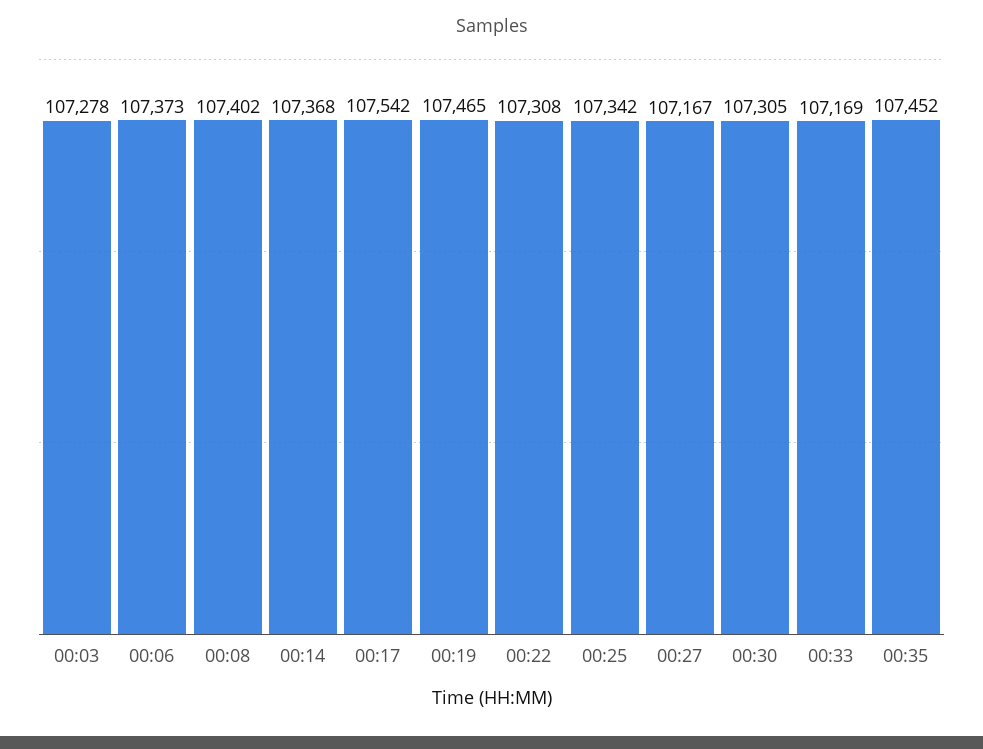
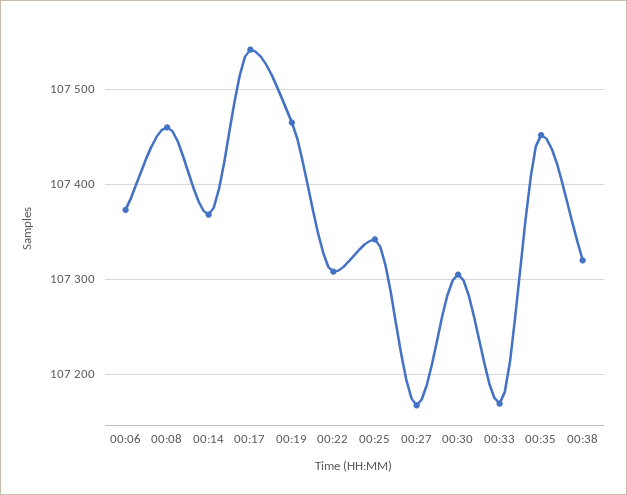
00:03: 107278 -> none
00:08: 107402 -> 107460
00:38: none -> 107320

